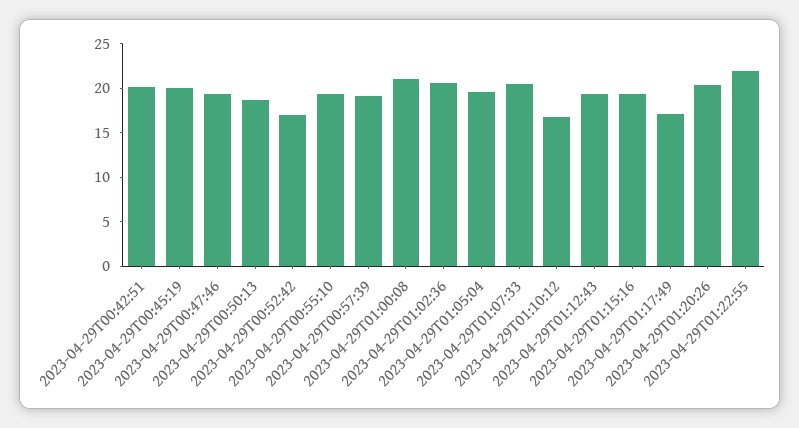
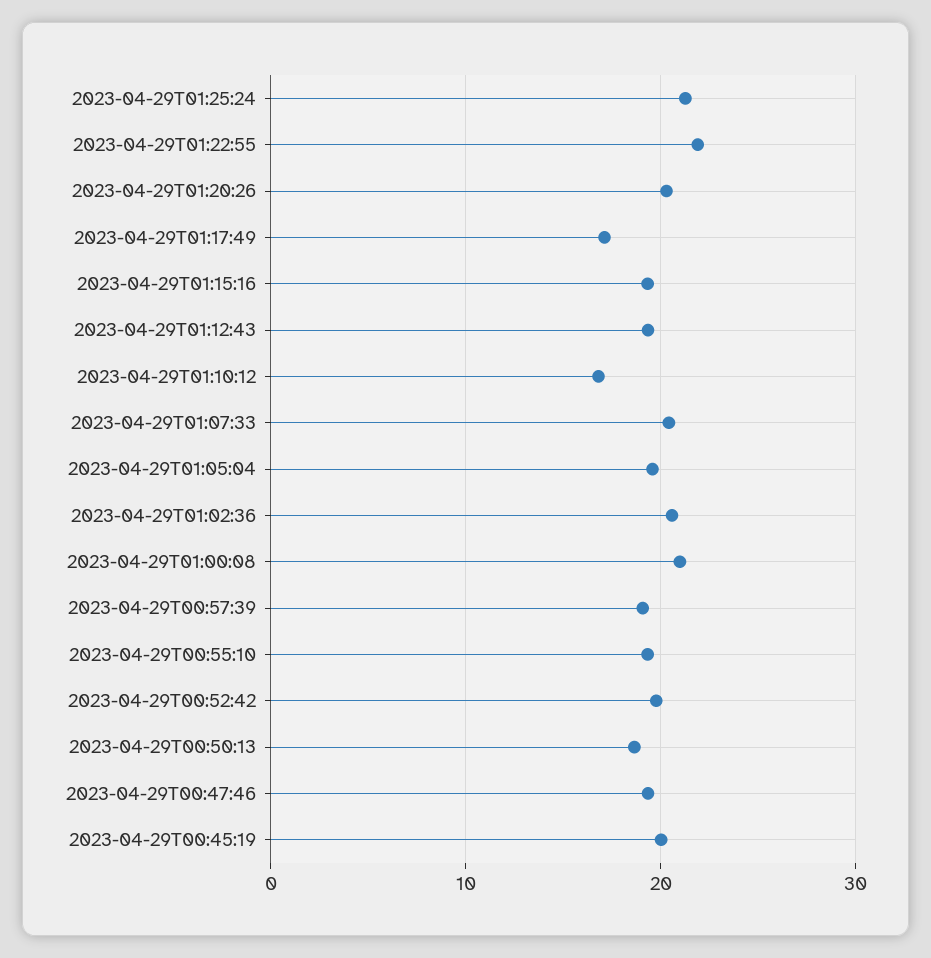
2023-04-29T00:42:51: 20 -> none
2023-04-29T00:52:42: 17 -> 20
2023-04-29T01:25:24: none -> 21

